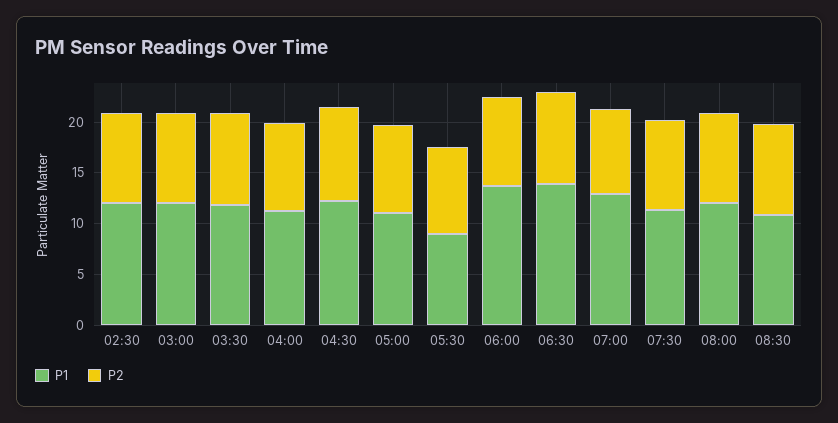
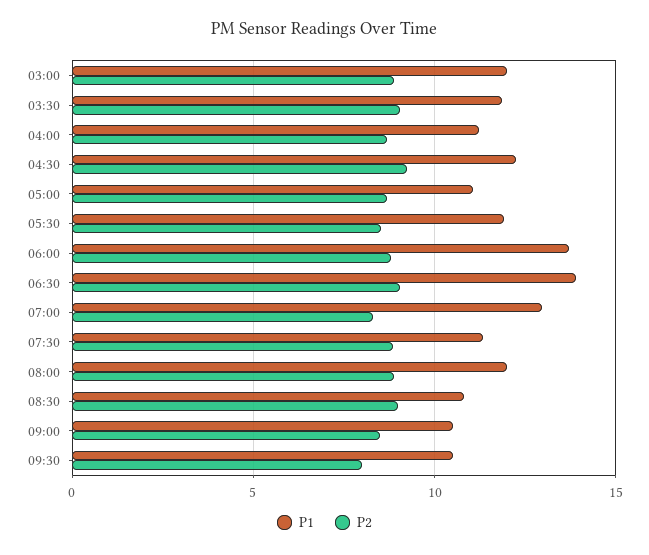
P1, 02:30: 12 -> none
P2, 02:30: 9 -> none
P1, 05:30: 9 -> 12
P1, 09:00: none -> 10.5
P2, 09:00: none -> 8.5
P1, 09:30: none -> 10.5
P2, 09:30: none -> 8

